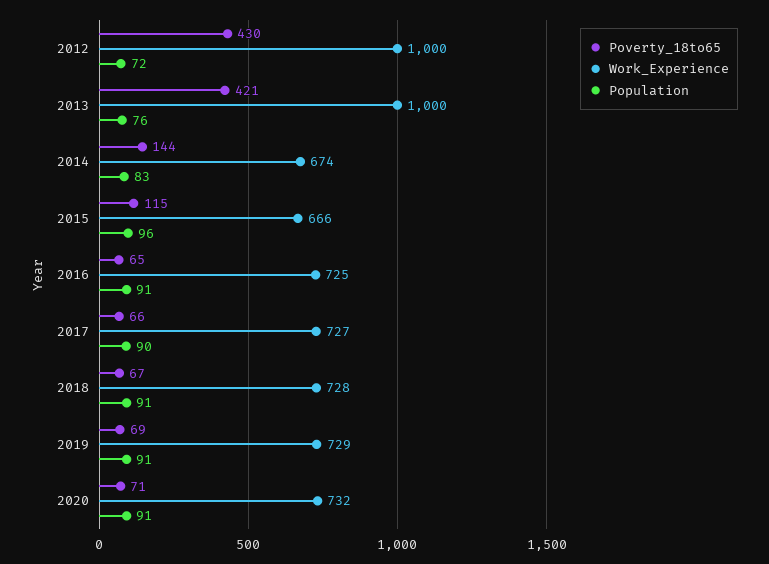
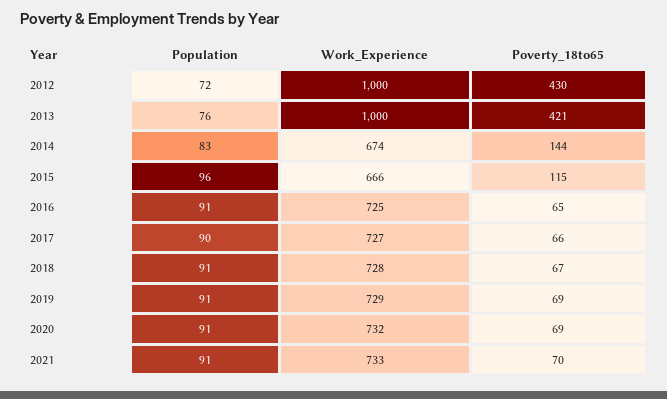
Poverty_18to65, 2020: 71 -> 69
Population, 2021: none -> 91
Work_Experience, 2021: none -> 733
Poverty_18to65, 2021: none -> 70

